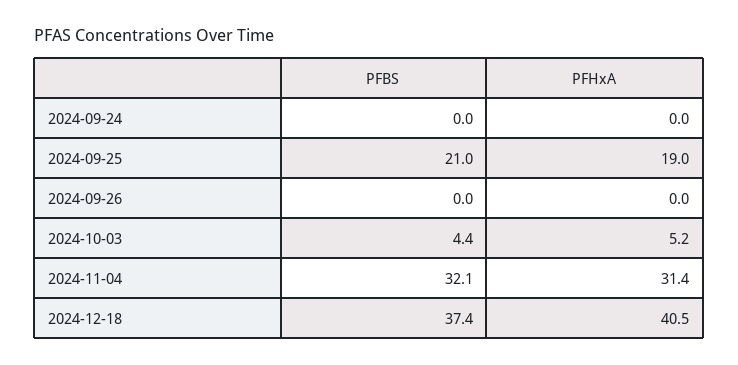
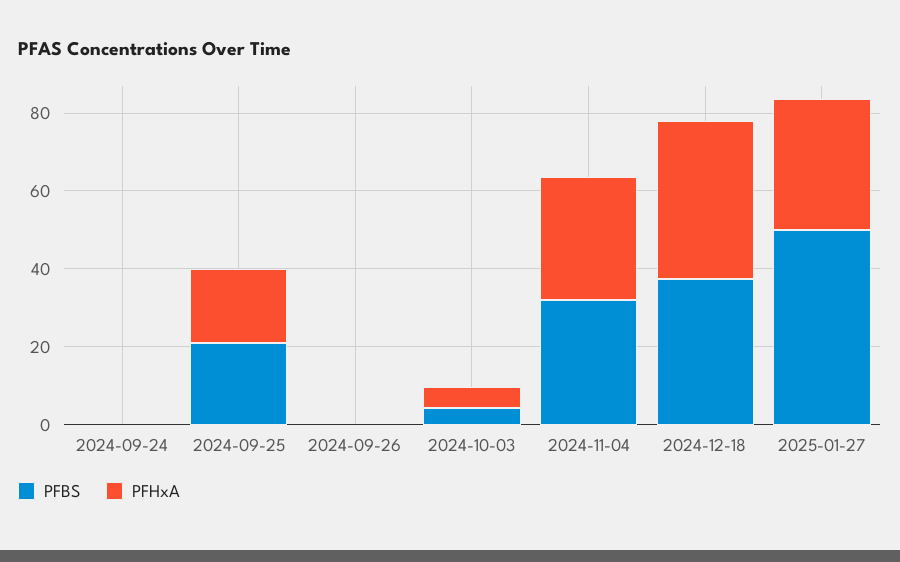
PFBS, 2025-01-27: none -> 50
PFHxA, 2025-01-27: none -> 35

